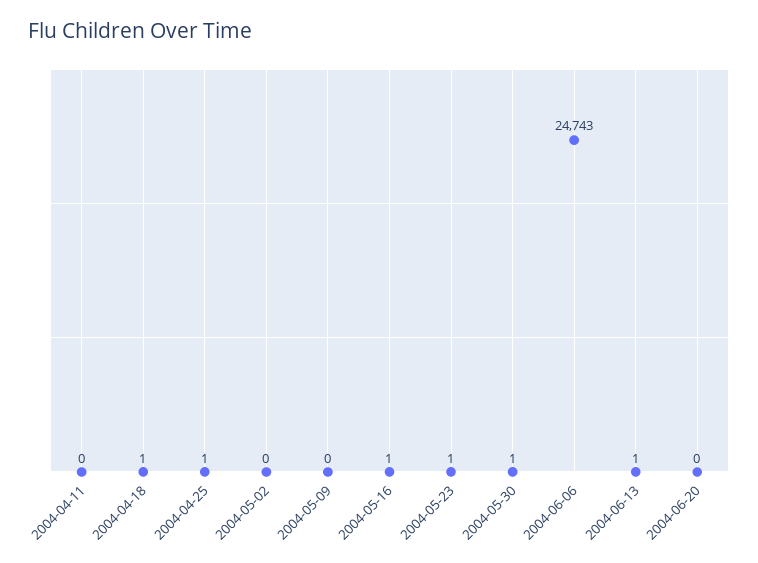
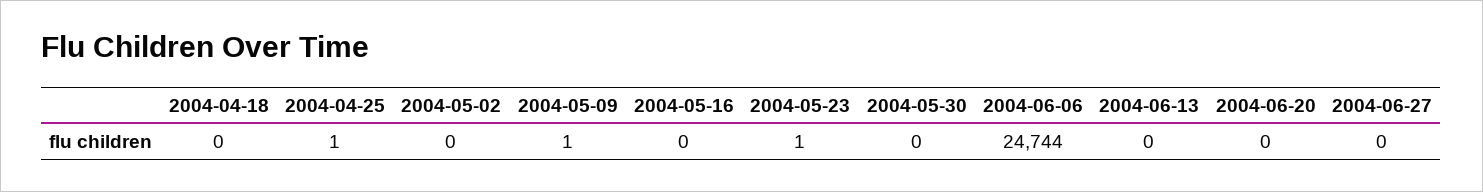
2004-04-11: 0 -> none
2004-04-18: 1 -> 0
2004-05-09: 0 -> 1
2004-05-16: 1 -> 0
2004-05-30: 1 -> 0
2004-06-06: 24743 -> 24744
2004-06-13: 1 -> 0
2004-06-27: none -> 0

